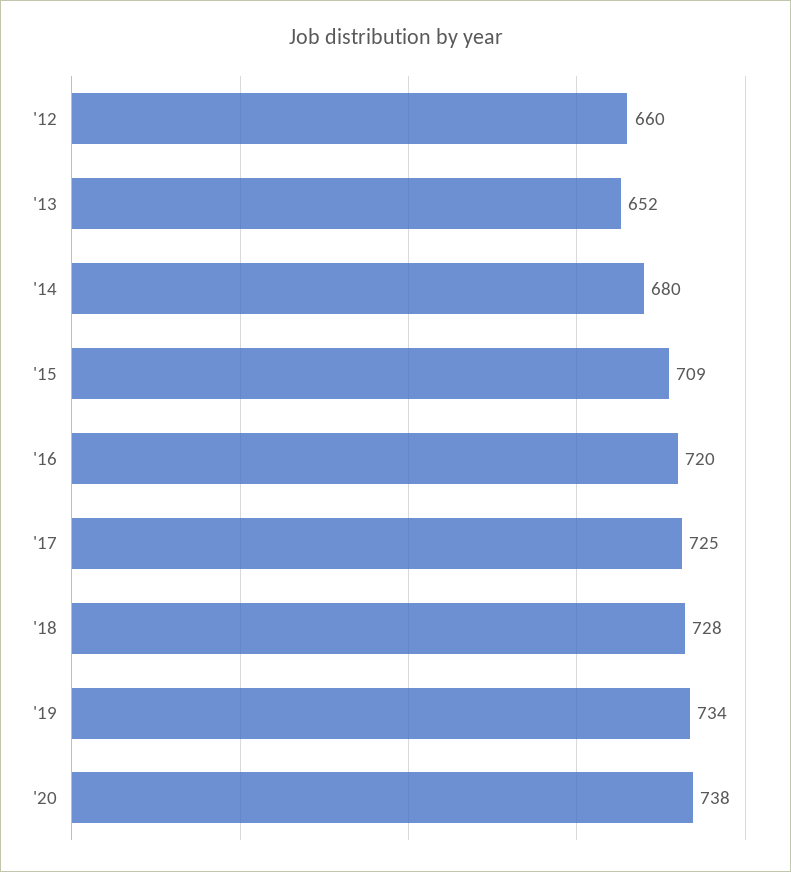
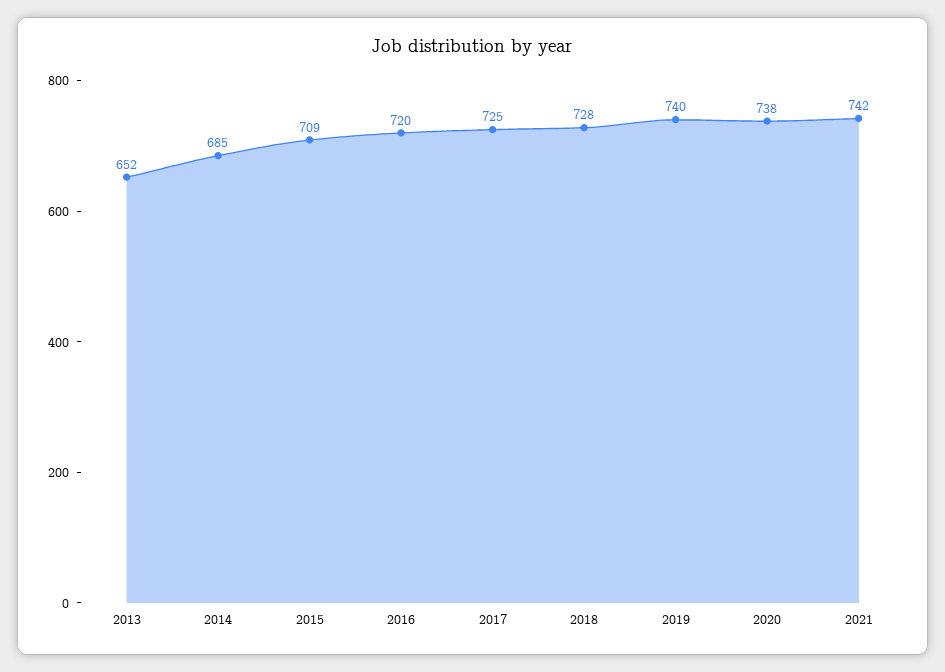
'12: 660 -> none
'14: 680 -> 685
'19: 734 -> 740
2021: none -> 742

